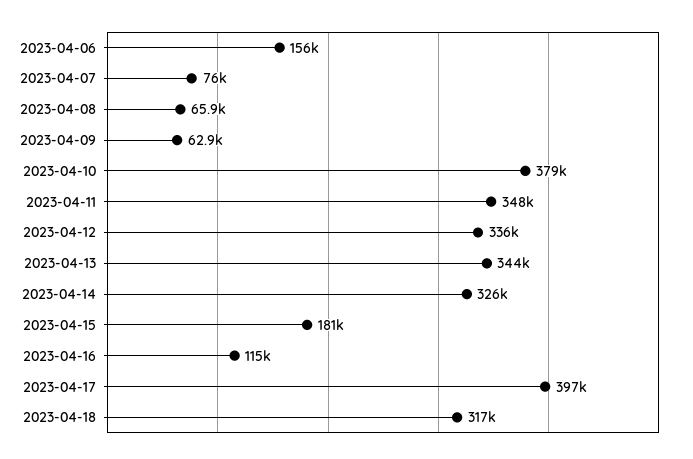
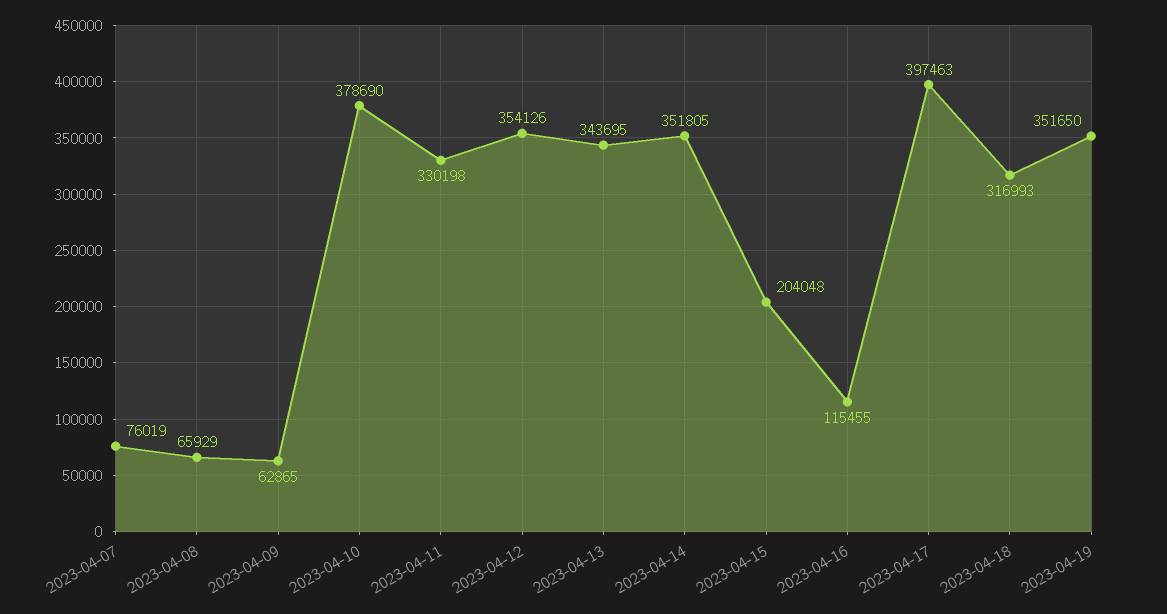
2023-04-06: 156000 -> none
2023-04-11: 348000 -> 330198
2023-04-12: 336000 -> 354126
2023-04-14: 326000 -> 351805
2023-04-15: 181000 -> 204048
2023-04-19: none -> 351650

